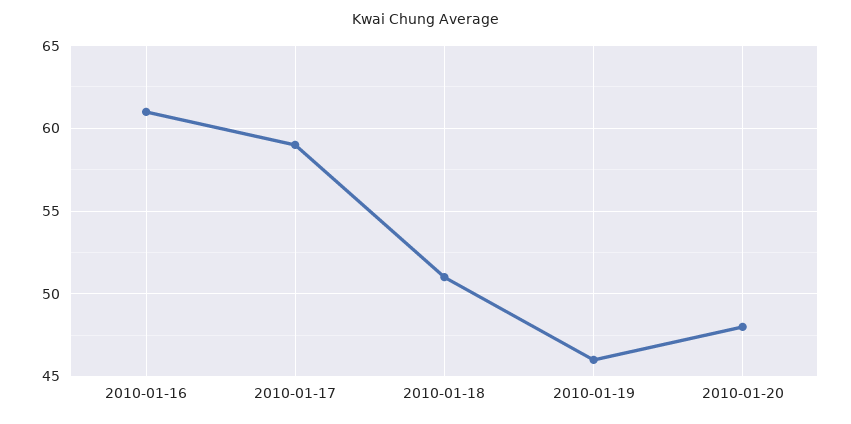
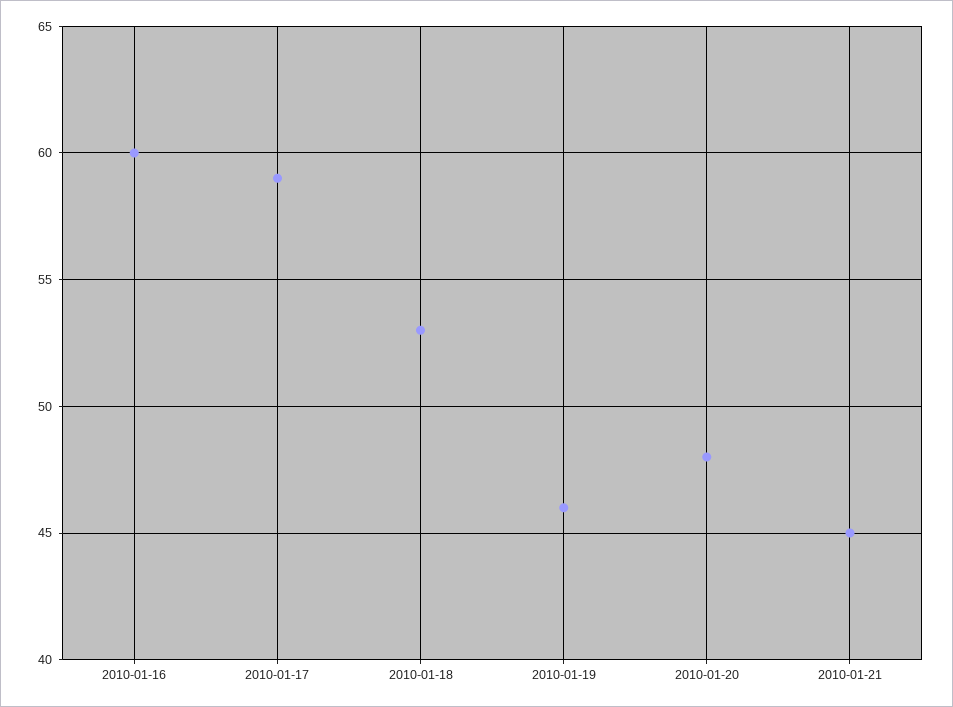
2010-01-16: 61 -> 60
2010-01-18: 51 -> 53
2010-01-21: none -> 45

